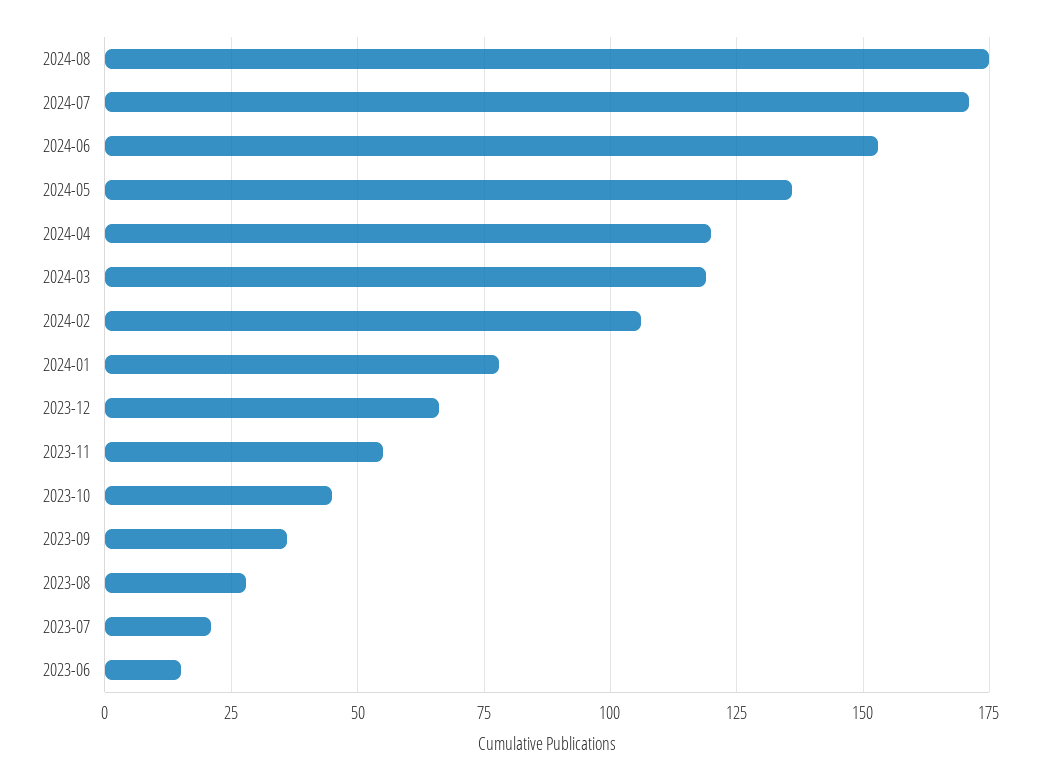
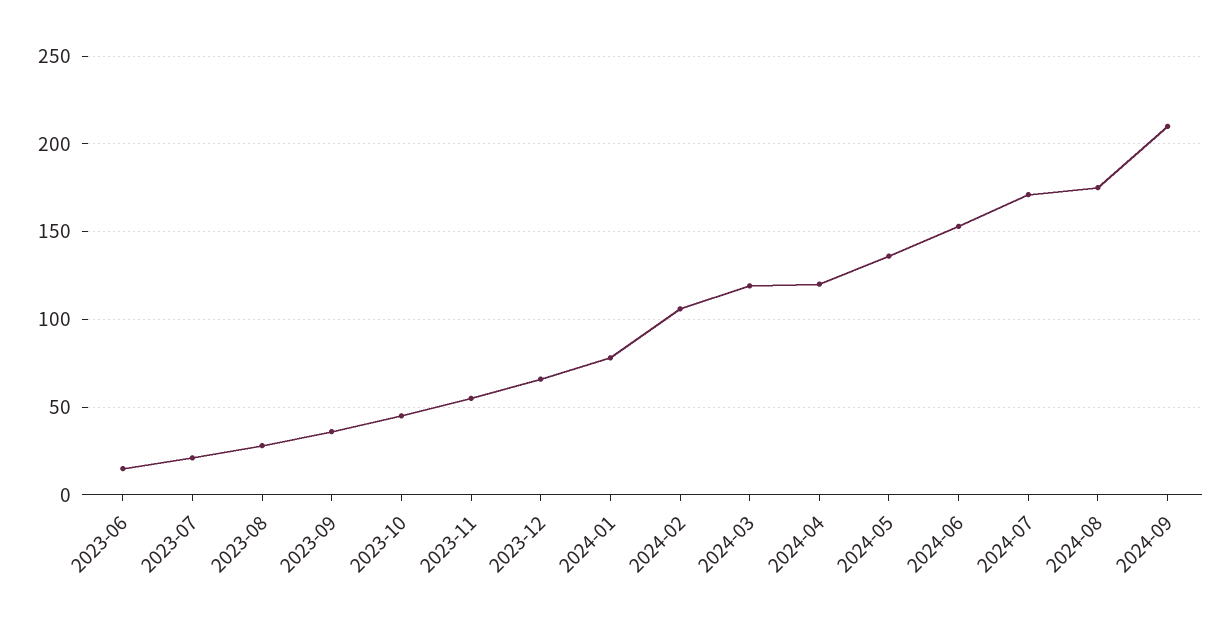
2024-09: none -> 210

